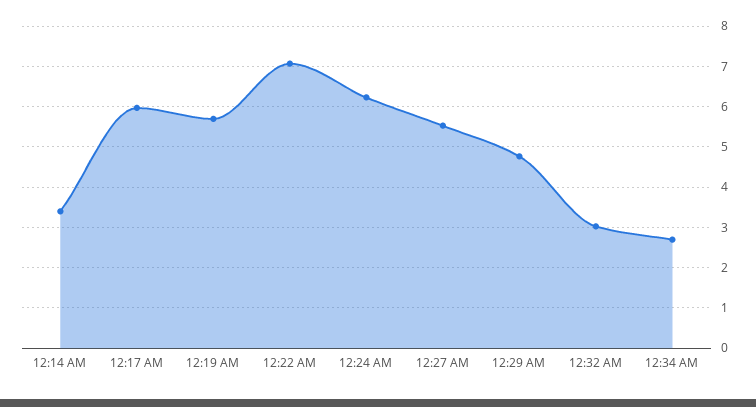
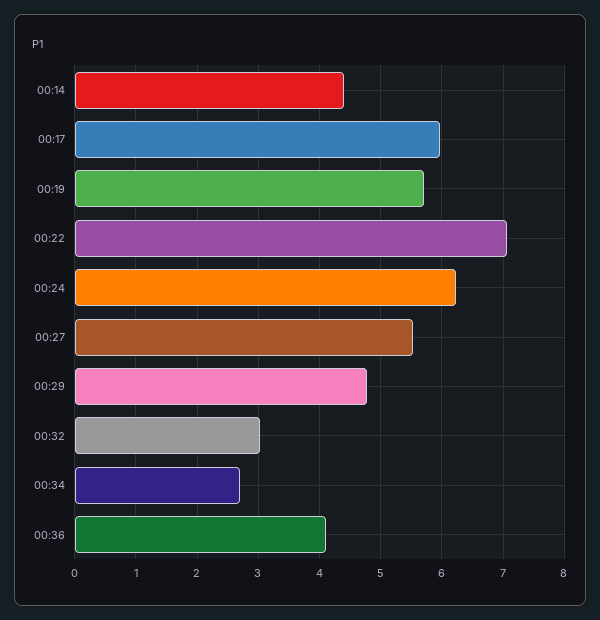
12:14 AM: 3.4 -> 4.4
00:36: none -> 4.1

